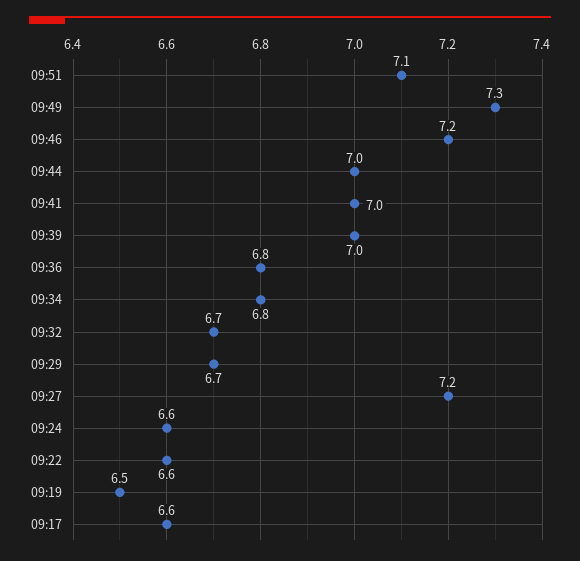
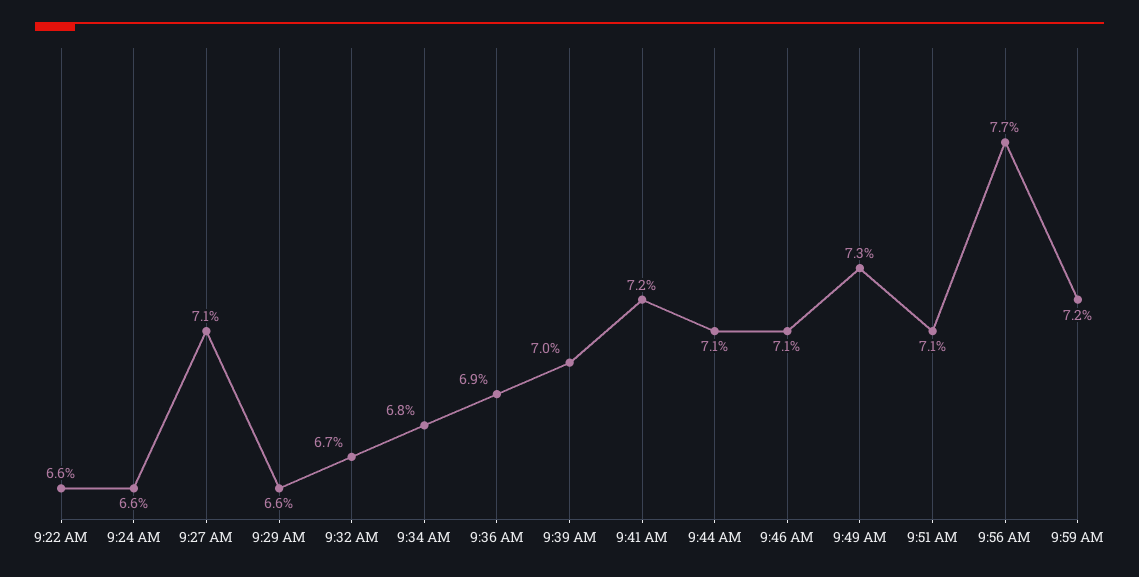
09:46: 7.2 -> 7.1
09:44: 7 -> 7.1
09:41: 7 -> 7.2
09:36: 6.8 -> 6.9
09:29: 6.7 -> 6.6
09:27: 7.2 -> 7.1
09:19: 6.5 -> none
09:17: 6.6 -> none
9:56 AM: none -> 7.7
9:59 AM: none -> 7.2

